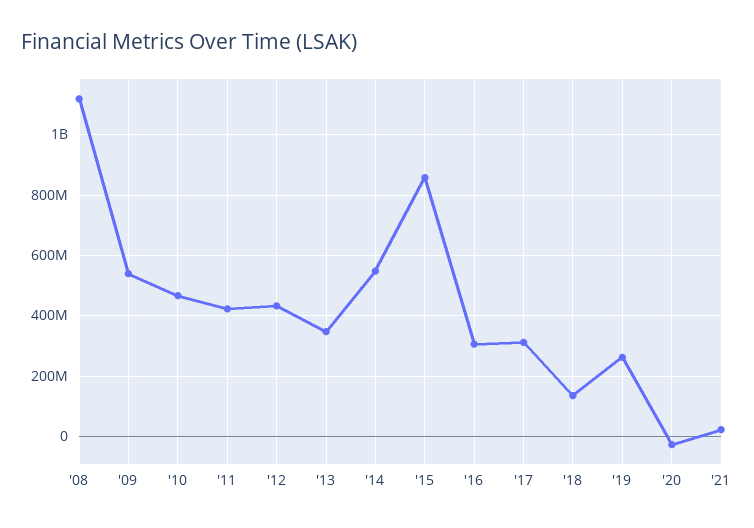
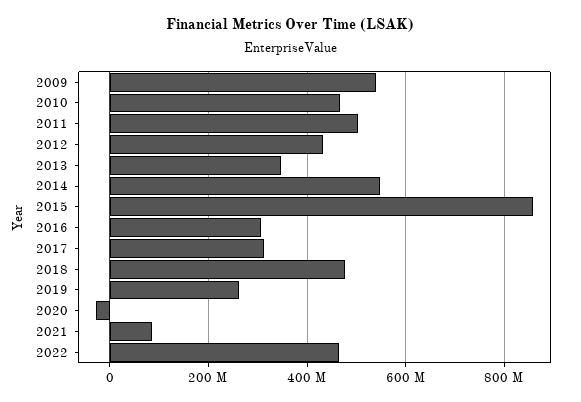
'08: 1120000000 -> none
'11: 420000000 -> 500000000
'18: 140000000 -> 480000000
'21: 20000000 -> 80000000
2022: none -> 460000000

